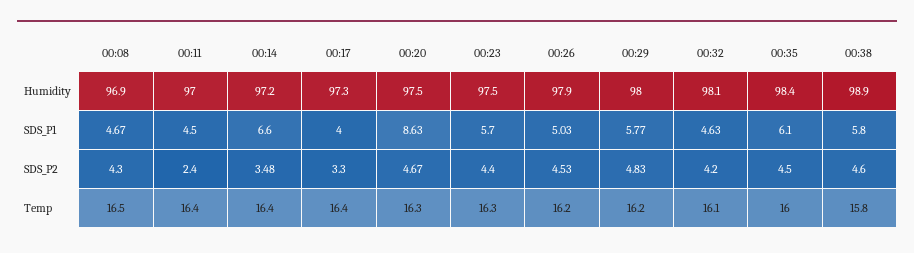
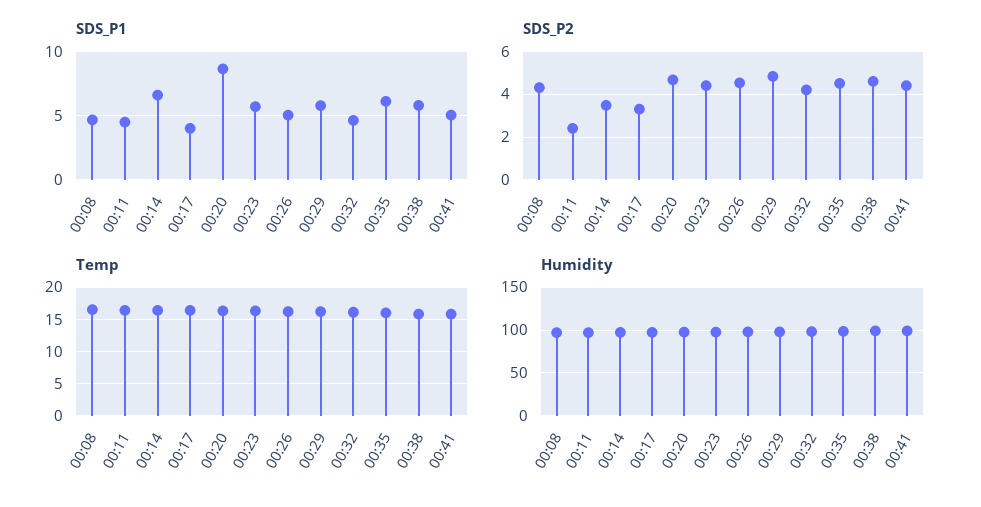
SDS_P1, 00:41: none -> 5
SDS_P2, 00:41: none -> 4.5
Temp, 00:41: none -> 16
Humidity, 00:41: none -> 100

